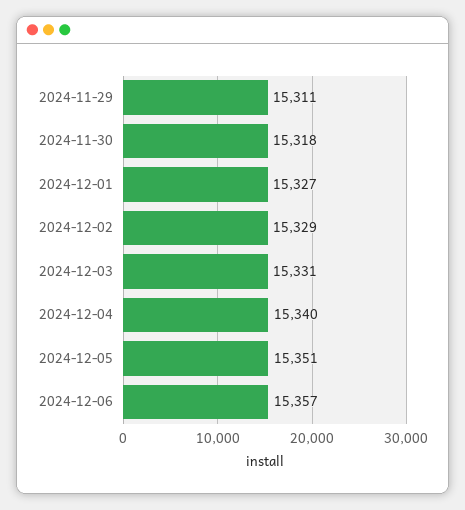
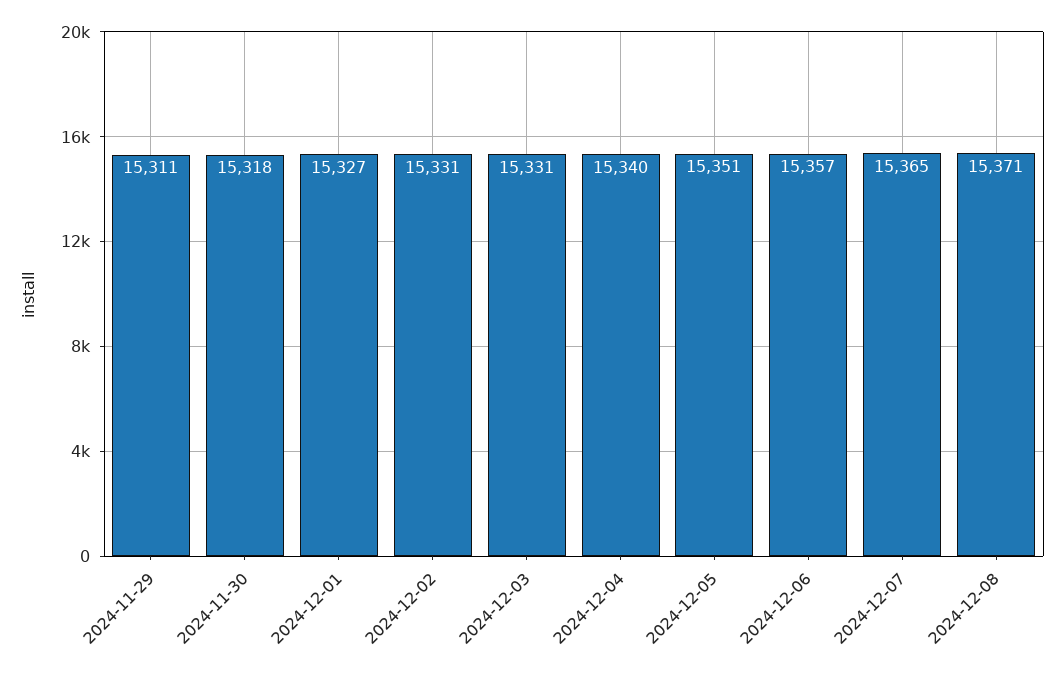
2024-12-02: 15329 -> 15331
2024-12-07: none -> 15365
2024-12-08: none -> 15371

